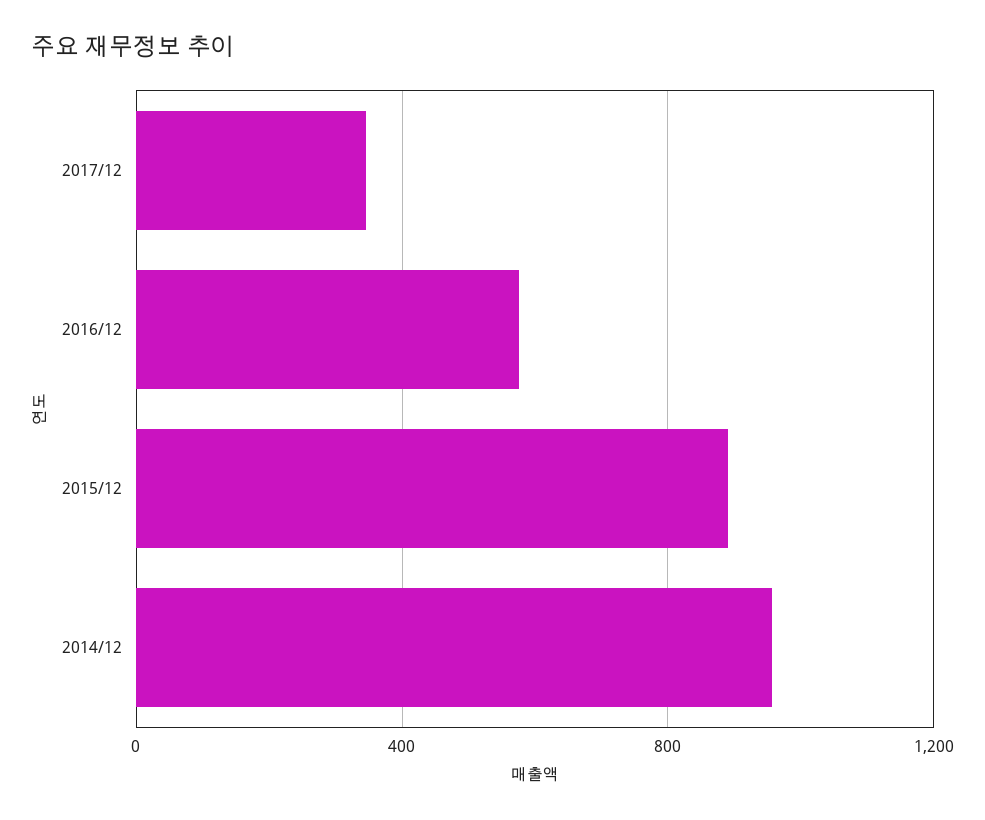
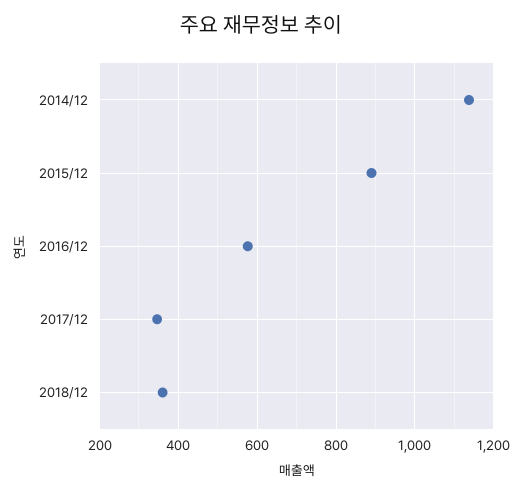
2014/12: 950 -> 1140
2018/12: none -> 360

